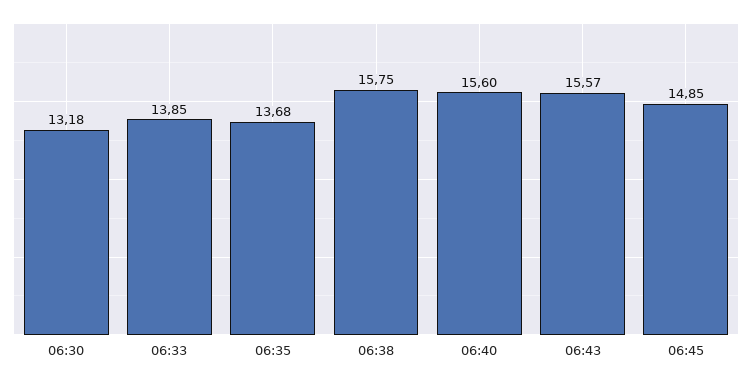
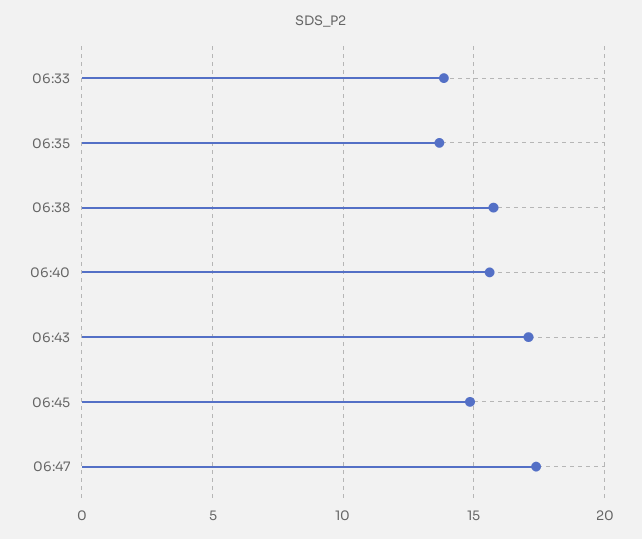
06:30: 13.18 -> none
06:43: 15.57 -> 17
06:47: none -> 17.5

